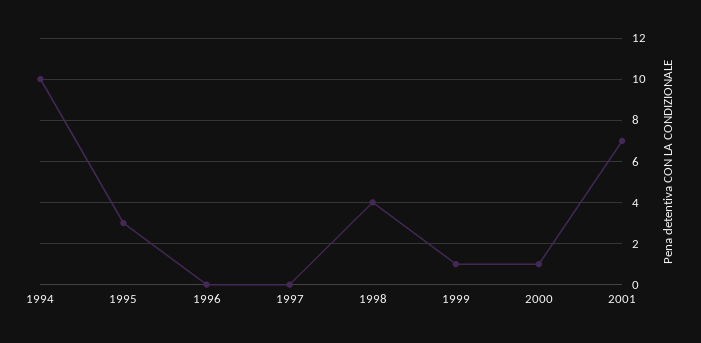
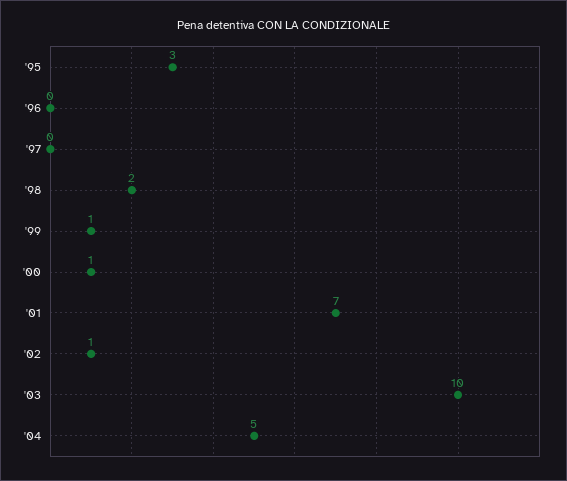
1994: 10 -> none
1998: 4 -> 2
'02: none -> 1
'03: none -> 10
'04: none -> 5

